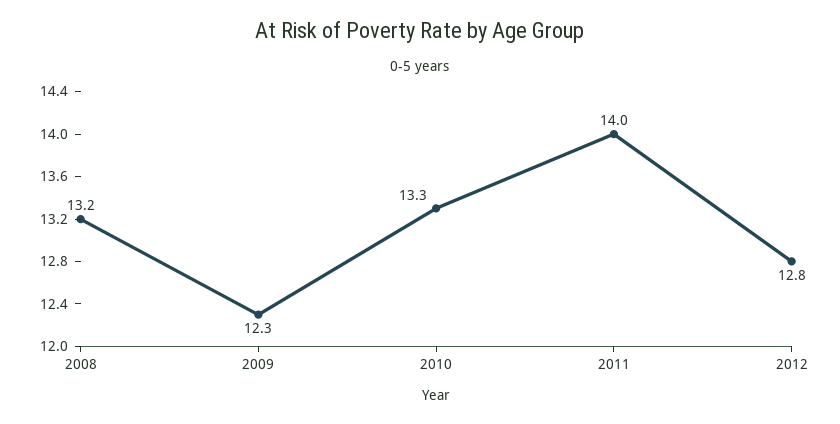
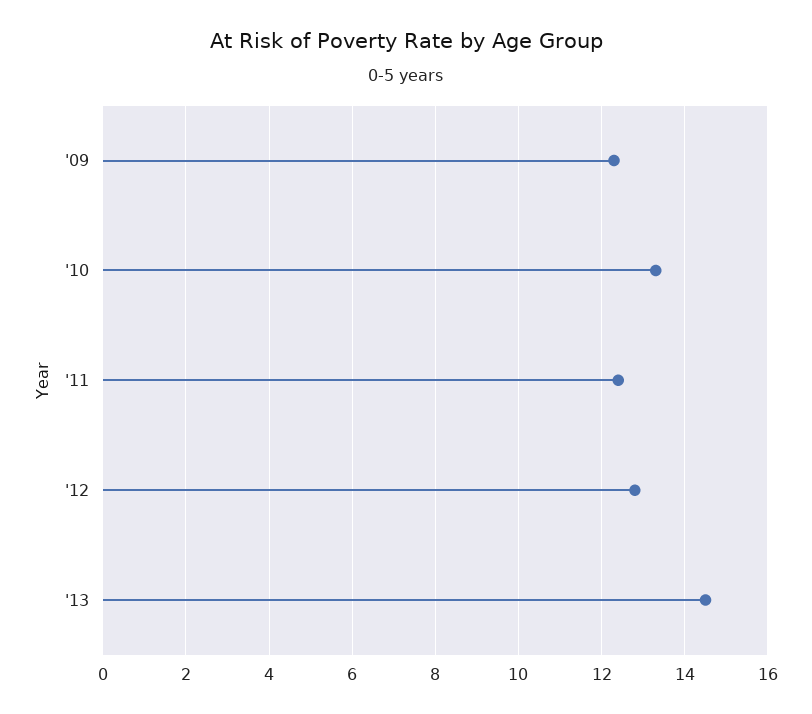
2008: 13.2 -> none
2011: 14 -> 12.5
'13: none -> 14.5

